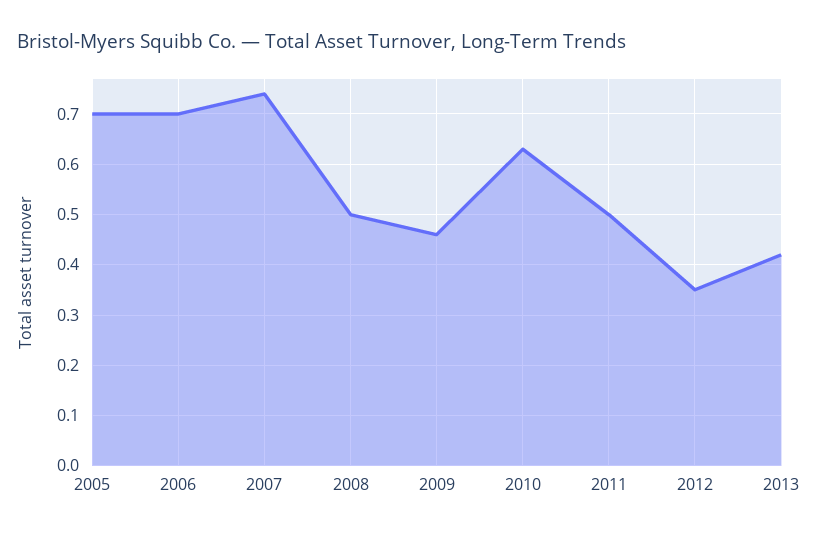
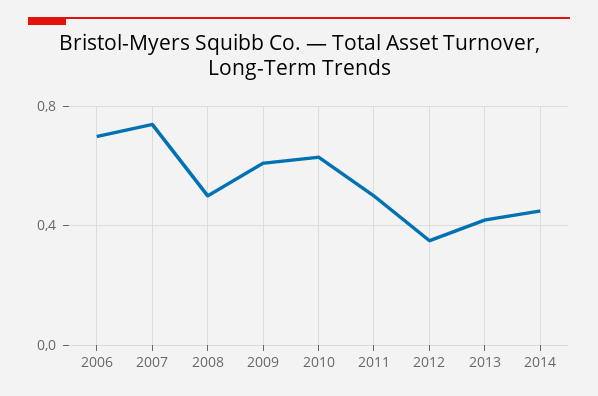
2005: 0.7 -> none
2009: 0.45 -> 0.6
2014: none -> 0.45

